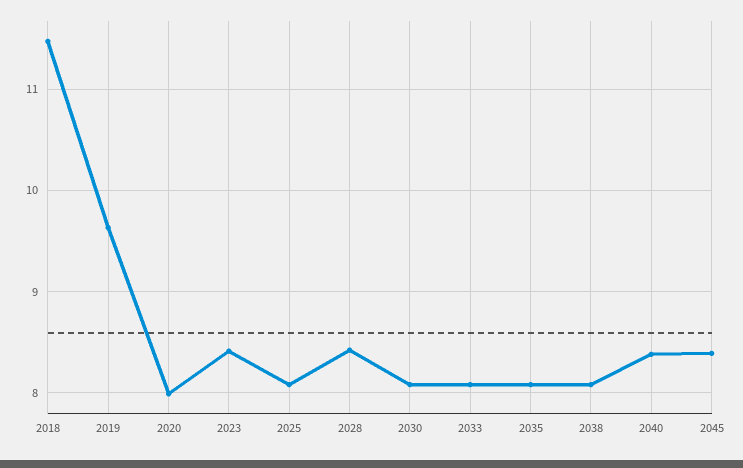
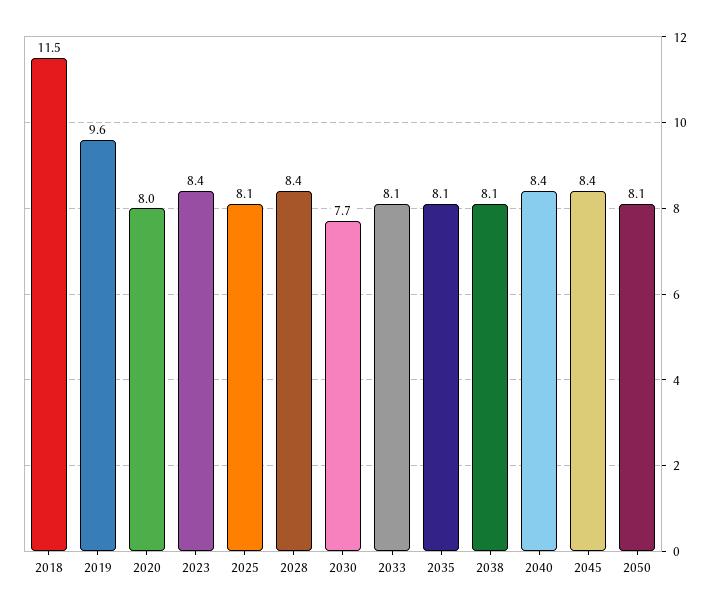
2030: 8.1 -> 7.7
2050: none -> 8.1

